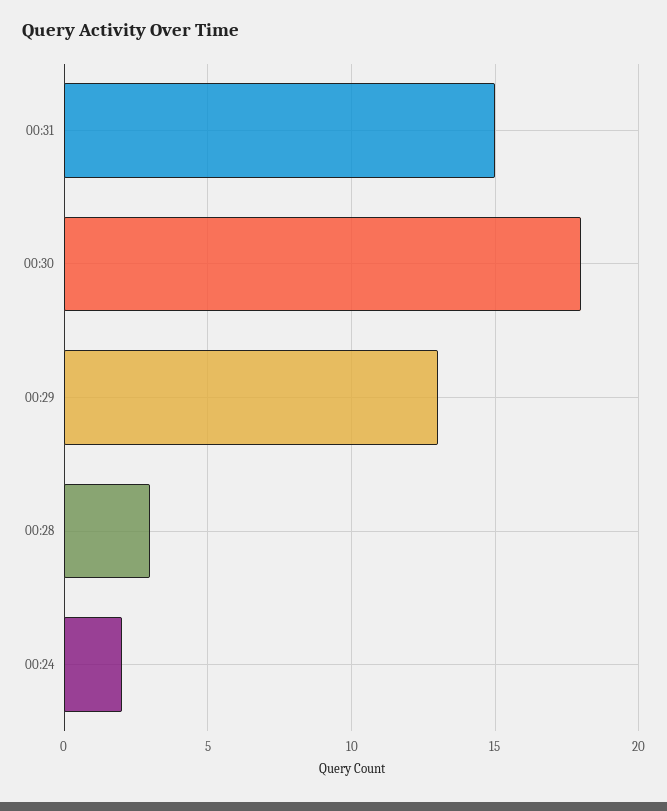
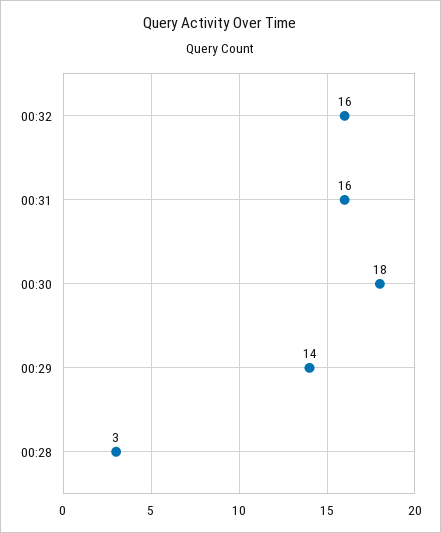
00:31: 15 -> 16
00:29: 13 -> 14
00:24: 2 -> none
00:32: none -> 16

